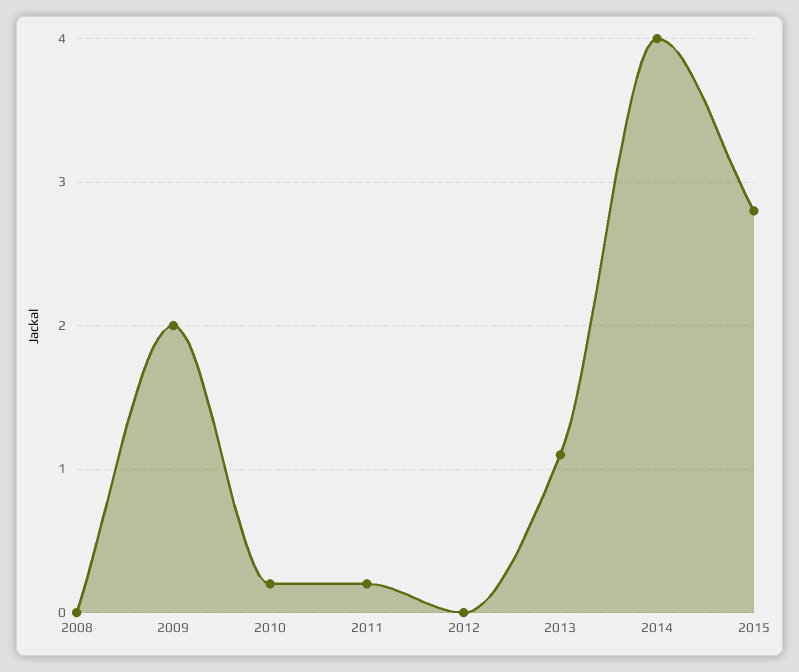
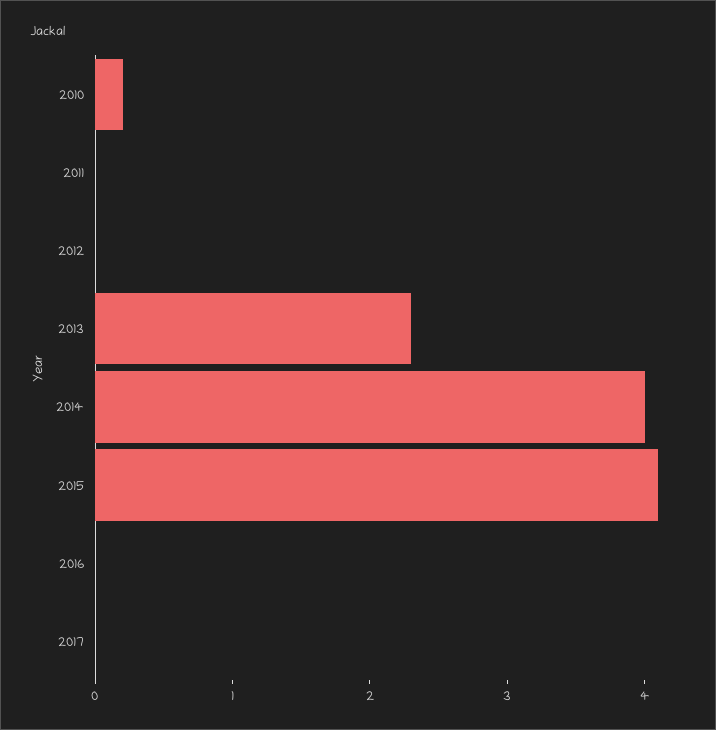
2008: 0 -> none
2009: 2 -> none
2011: 0.2 -> 0
2013: 1.1 -> 2.3
2015: 2.8 -> 4.1
2016: none -> 0
2017: none -> 0

